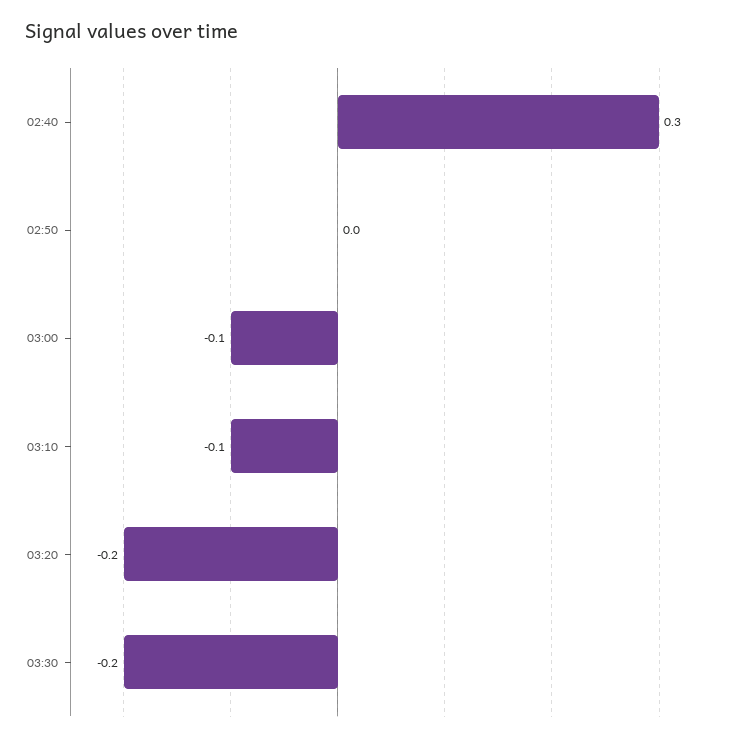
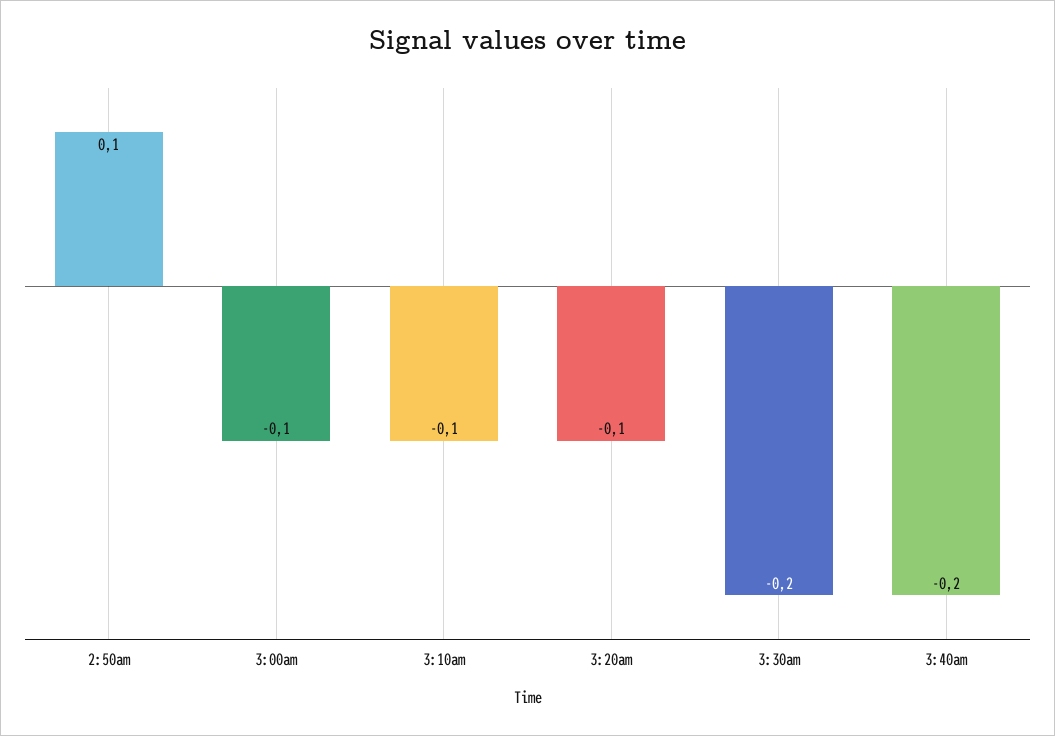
02:40: 0.3 -> none
02:50: 0 -> 0.1
03:20: -0.2 -> -0.1
3:40am: none -> -0.2

